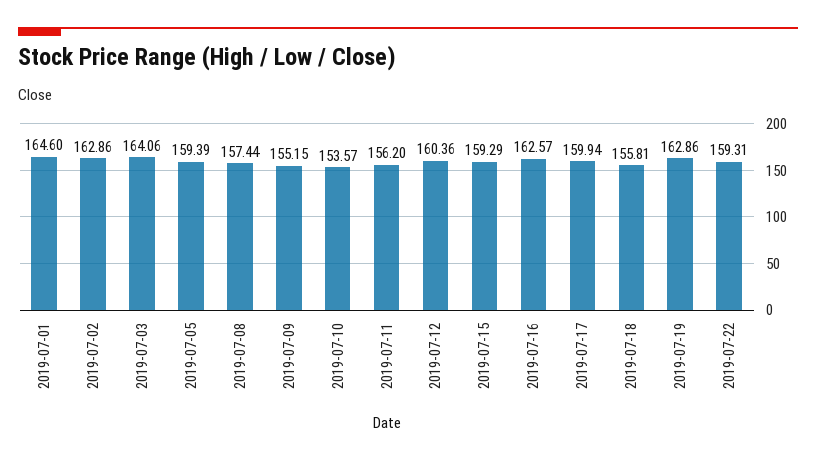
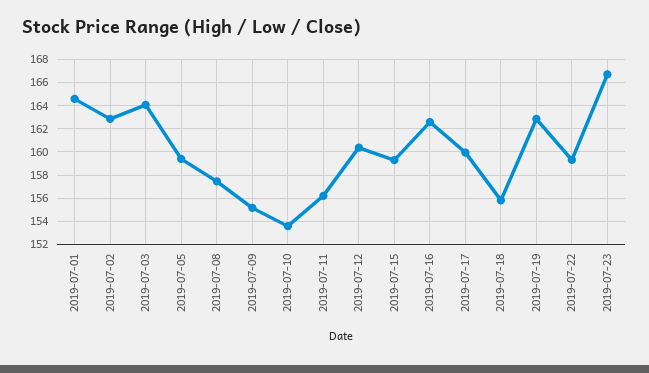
2019-07-23: none -> 167

